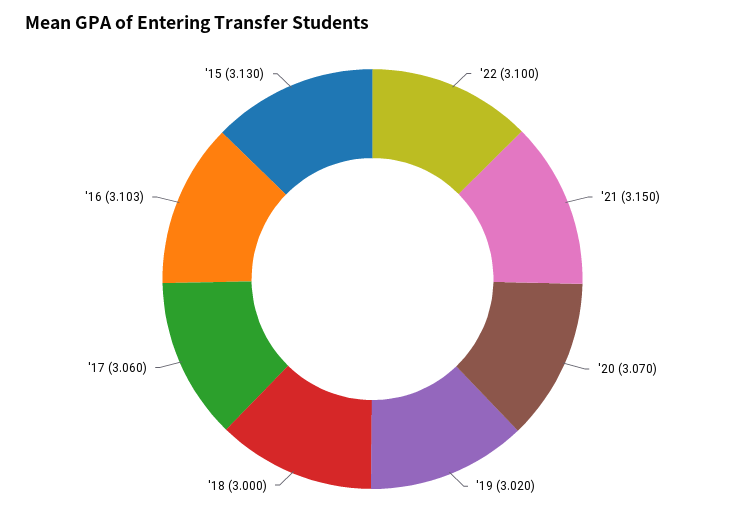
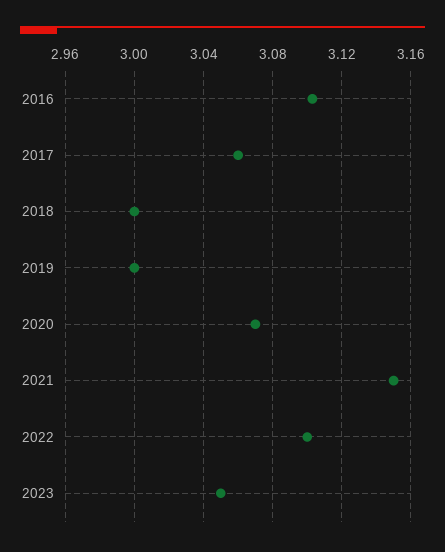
'19: 3.02 -> 3
'15: 3.13 -> none
2023: none -> 3.05

